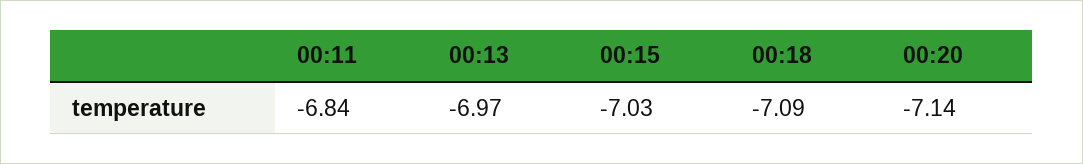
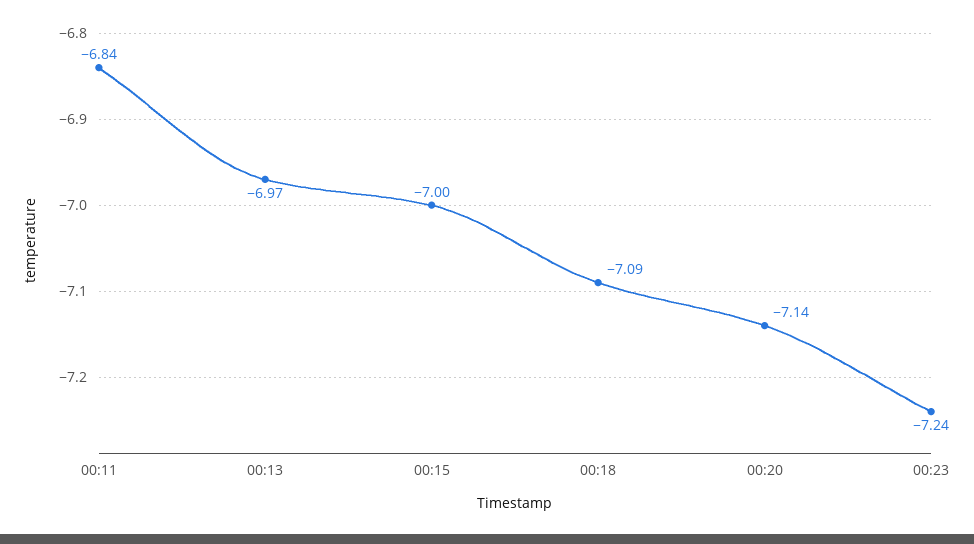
00:15: -7.03 -> -7
00:23: none -> -7.24

